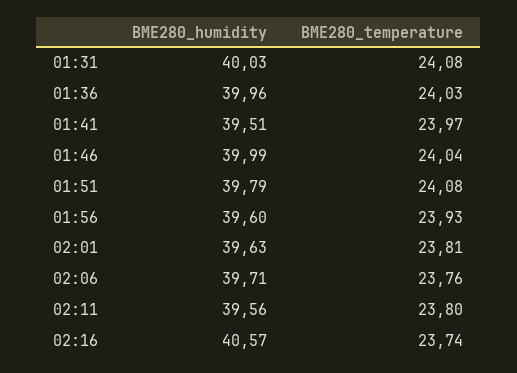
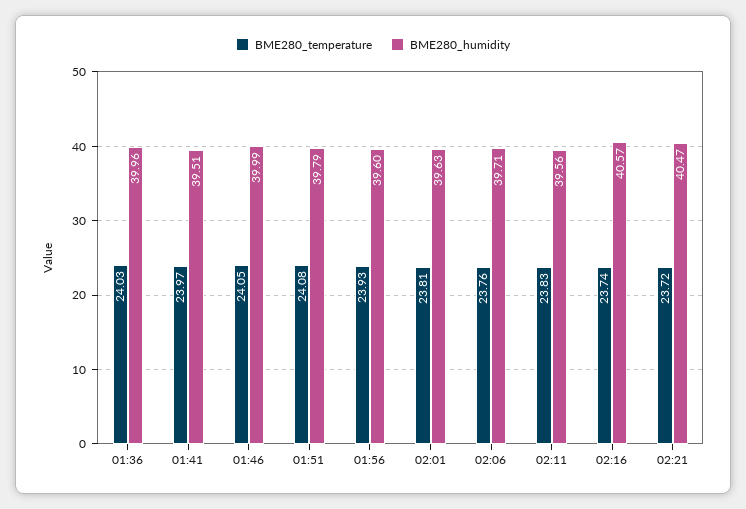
BME280_humidity, 01:31: 40.03 -> none
BME280_temperature, 01:31: 24.08 -> none
BME280_temperature, 01:46: 24.04 -> 24.05
BME280_temperature, 02:11: 23.8 -> 23.83
BME280_temperature, 02:21: none -> 23.72
BME280_humidity, 02:21: none -> 40.47

